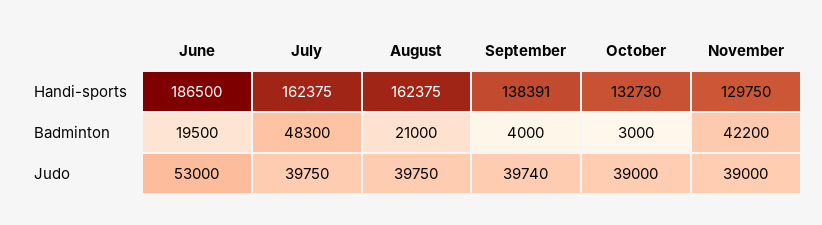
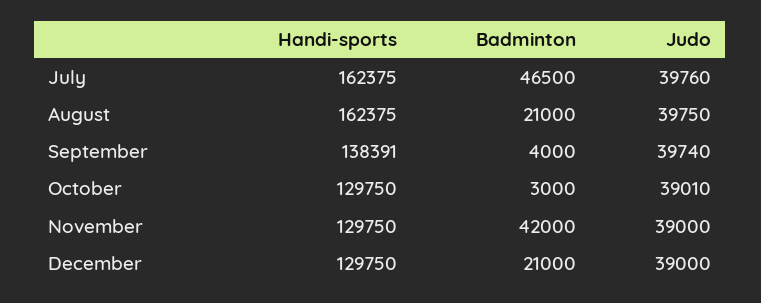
June, Handi-sports: 186500 -> none
October, Handi-sports: 132730 -> 129750
June, Badminton: 19500 -> none
July, Badminton: 48300 -> 46500
November, Badminton: 42200 -> 42000
June, Judo: 53000 -> none
July, Judo: 39750 -> 39760
October, Judo: 39000 -> 39010
December, Handi-sports: none -> 129750
December, Badminton: none -> 21000
December, Judo: none -> 39000

